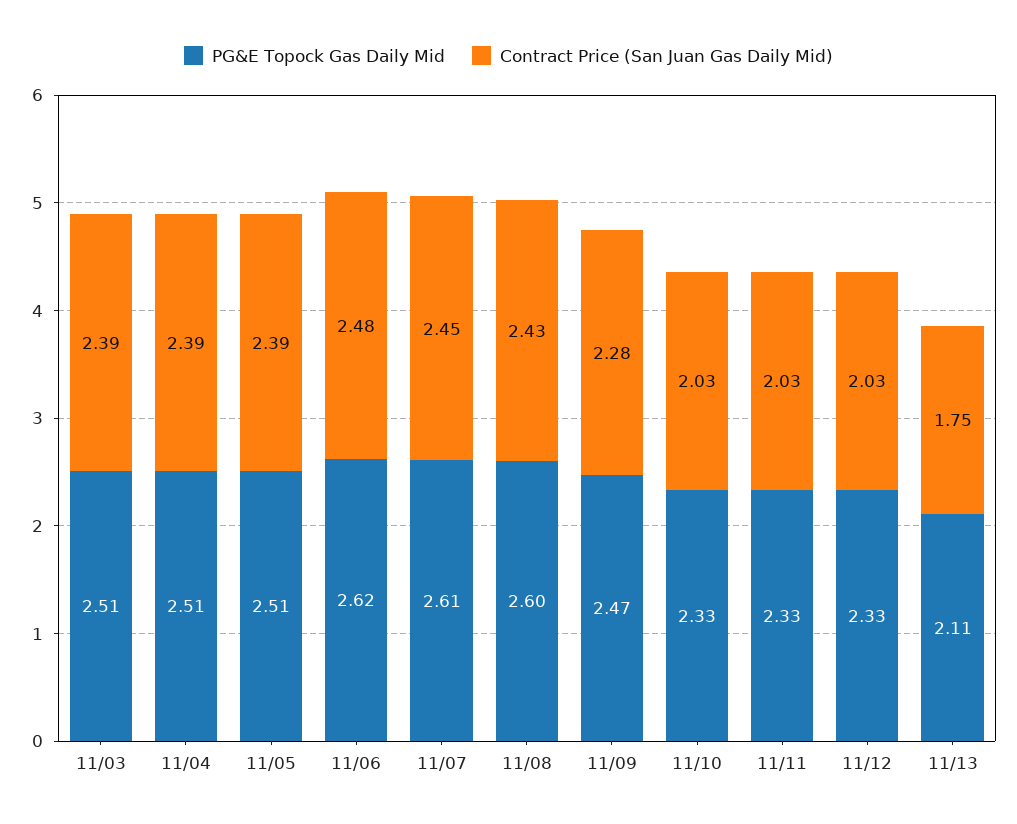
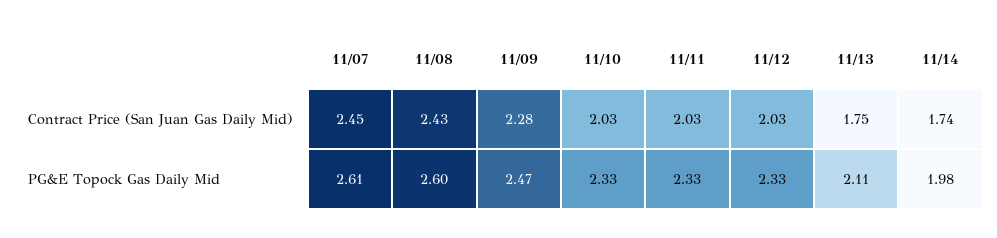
PG&E Topock Gas Daily Mid, 11/03: 2.51 -> none
Contract Price (San Juan Gas Daily Mid), 11/03: 2.39 -> none
PG&E Topock Gas Daily Mid, 11/04: 2.51 -> none
Contract Price (San Juan Gas Daily Mid), 11/04: 2.39 -> none
PG&E Topock Gas Daily Mid, 11/05: 2.51 -> none
Contract Price (San Juan Gas Daily Mid), 11/05: 2.39 -> none
PG&E Topock Gas Daily Mid, 11/06: 2.62 -> none
Contract Price (San Juan Gas Daily Mid), 11/06: 2.48 -> none
Contract Price (San Juan Gas Daily Mid), 11/14: none -> 1.74
PG&E Topock Gas Daily Mid, 11/14: none -> 1.98

